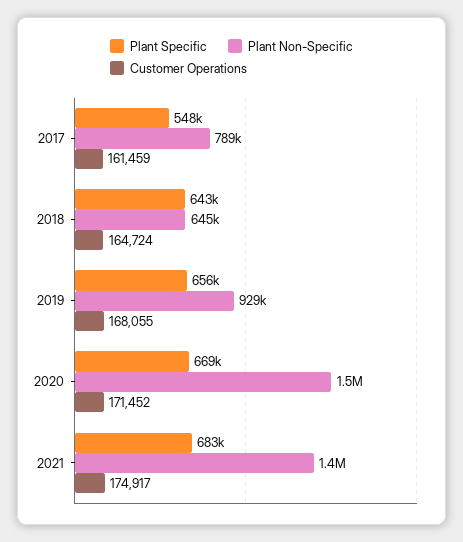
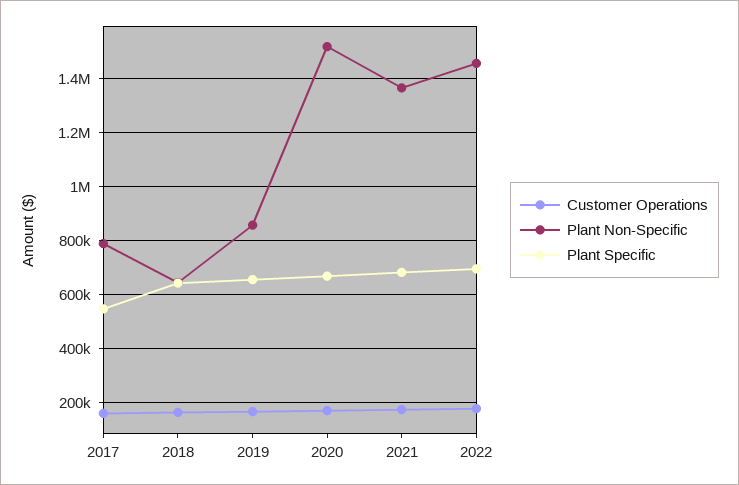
Plant Non-Specific, 2019: 929000 -> 850000
Customer Operations, 2022: none -> 175000
Plant Non-Specific, 2022: none -> 1450000
Plant Specific, 2022: none -> 700000

